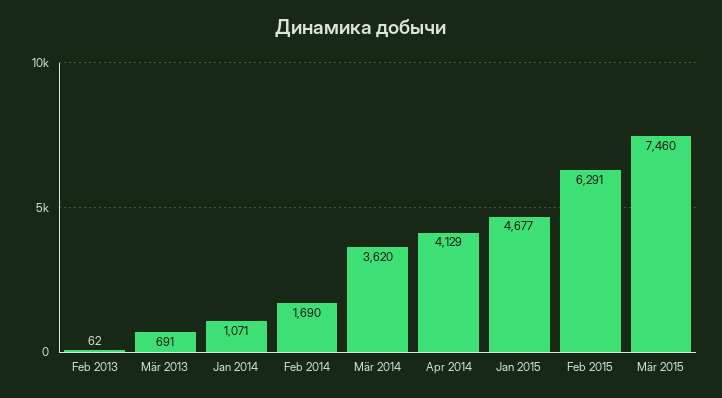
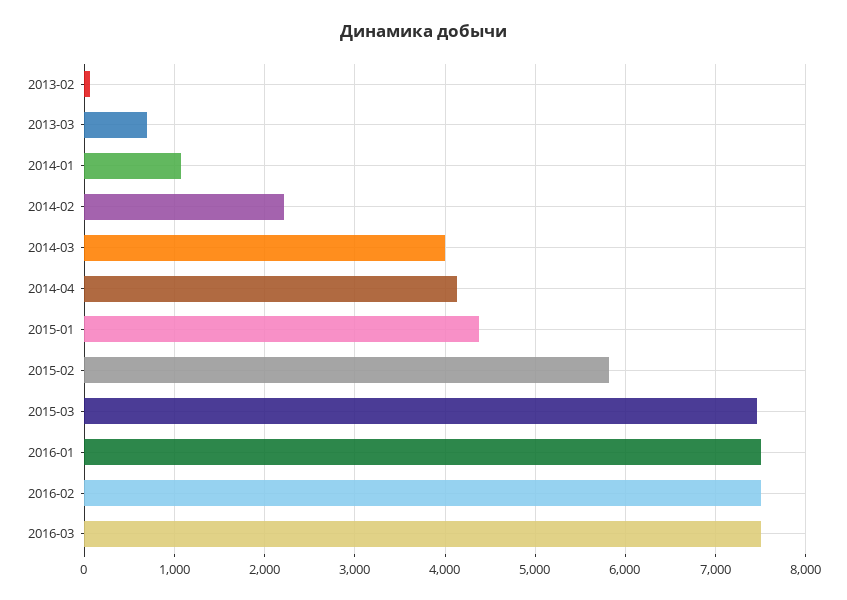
Feb 2014: 1690 -> 2200
Mär 2014: 3620 -> 4000
Jan 2015: 4677 -> 4400
Feb 2015: 6291 -> 5800
2016-01: none -> 7500
2016-02: none -> 7500
2016-03: none -> 7500

